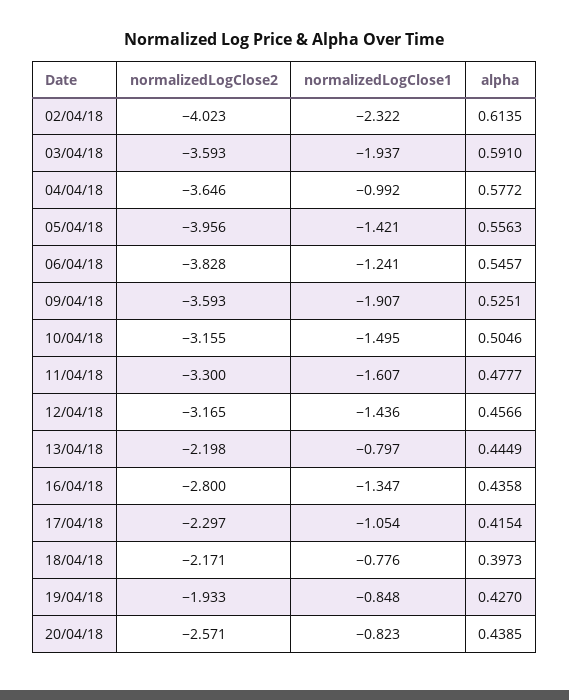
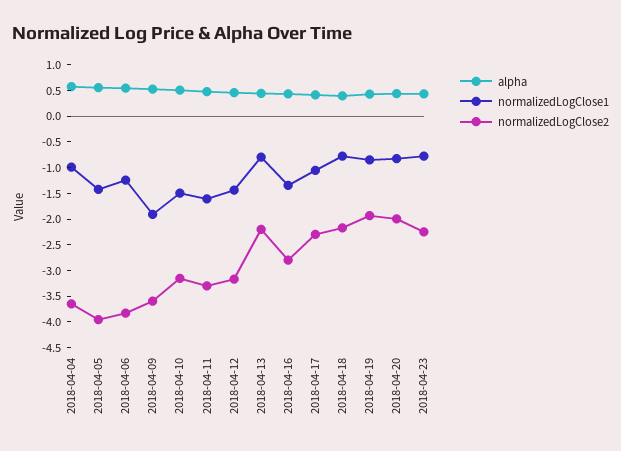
normalizedLogClose2, 02/04/18: -4.023 -> none
normalizedLogClose1, 02/04/18: -2.322 -> none
alpha, 02/04/18: 0.6135 -> none
normalizedLogClose2, 03/04/18: -3.593 -> none
normalizedLogClose1, 03/04/18: -1.937 -> none
alpha, 03/04/18: 0.591 -> none
normalizedLogClose2, 20/04/18: -2.571 -> -2
alpha, 2018-04-23: none -> 0.5
normalizedLogClose1, 2018-04-23: none -> -0.75
normalizedLogClose2, 2018-04-23: none -> -2.25

